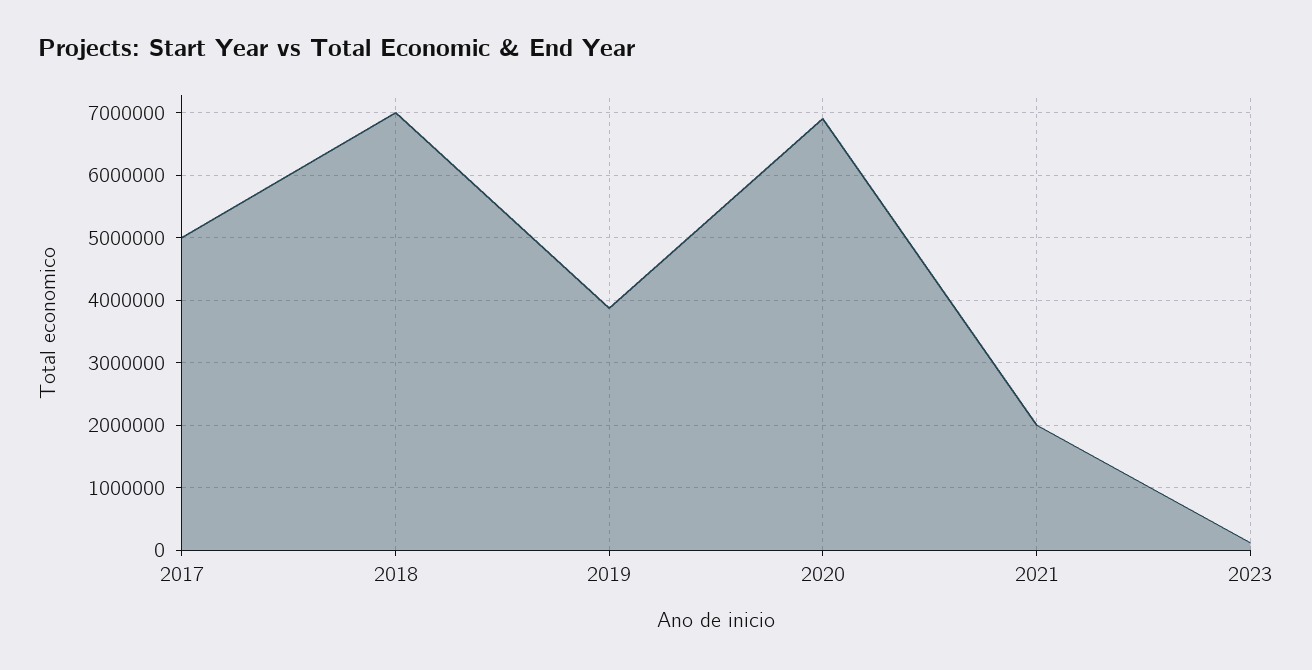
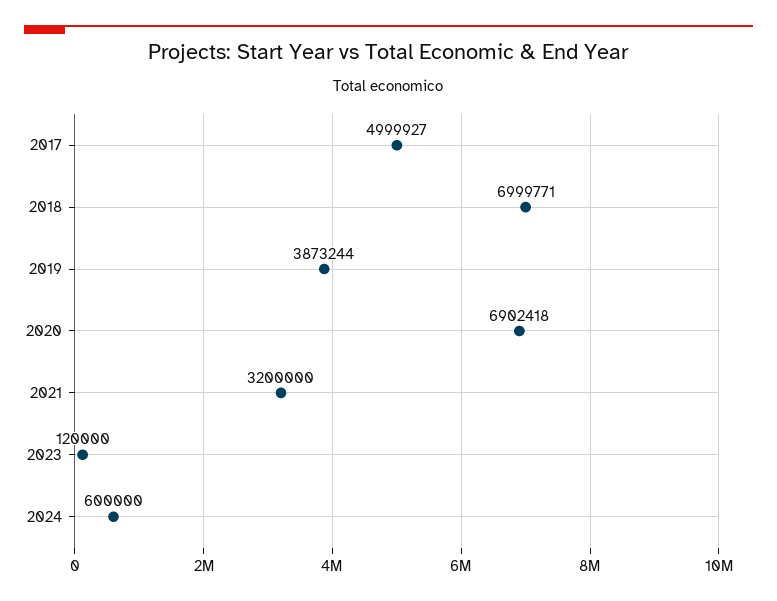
2021: 2000000 -> 3200000
2024: none -> 600000

